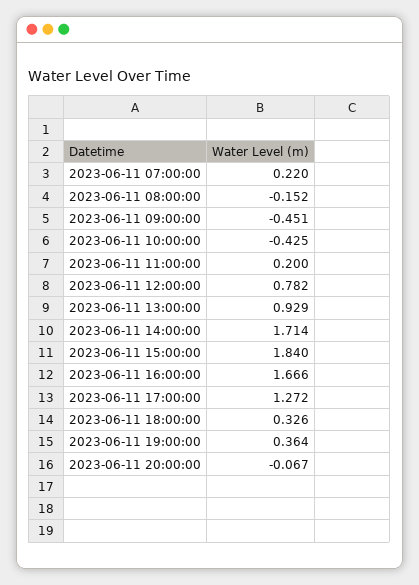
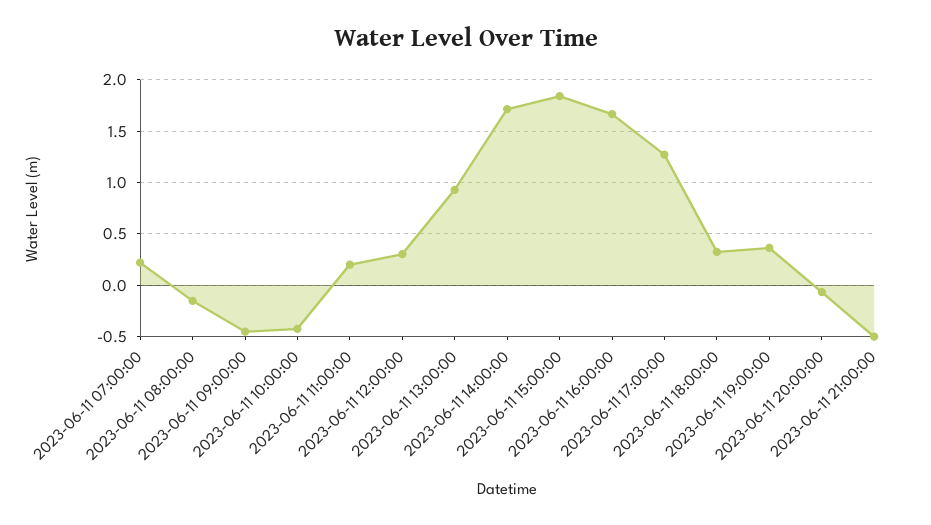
2023-06-11 12:00:00: 0.782 -> 0.3
2023-06-11 21:00:00: none -> -0.5

